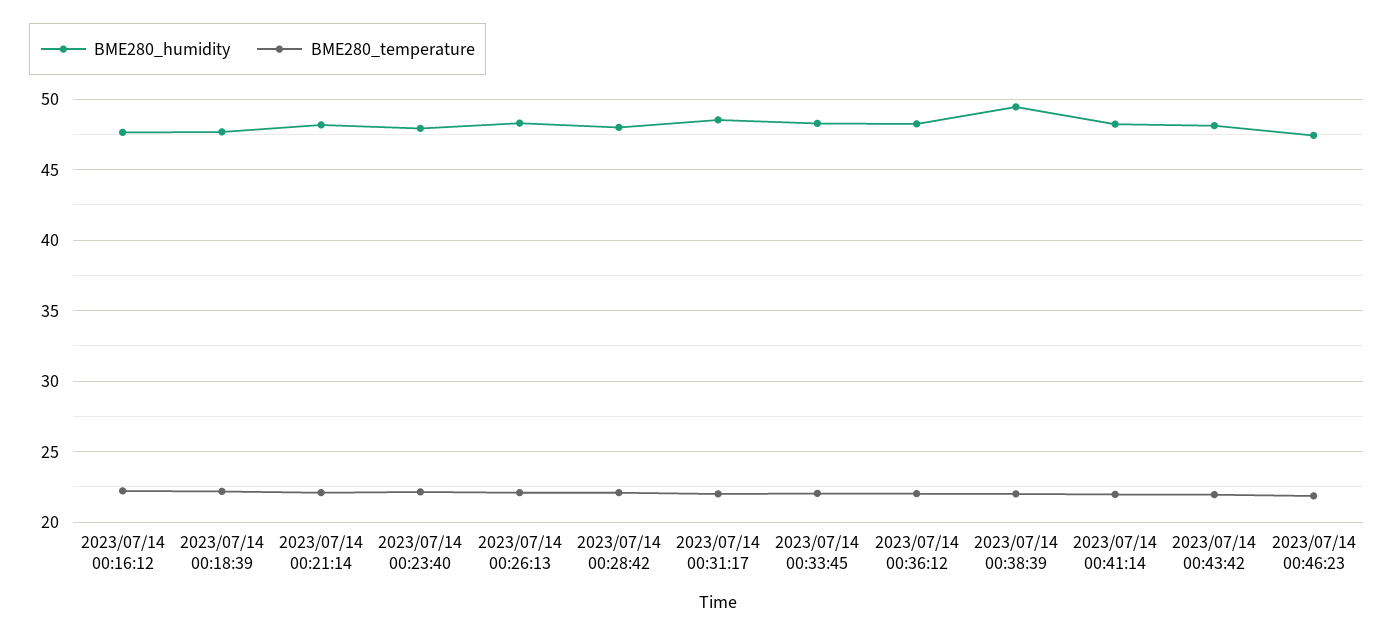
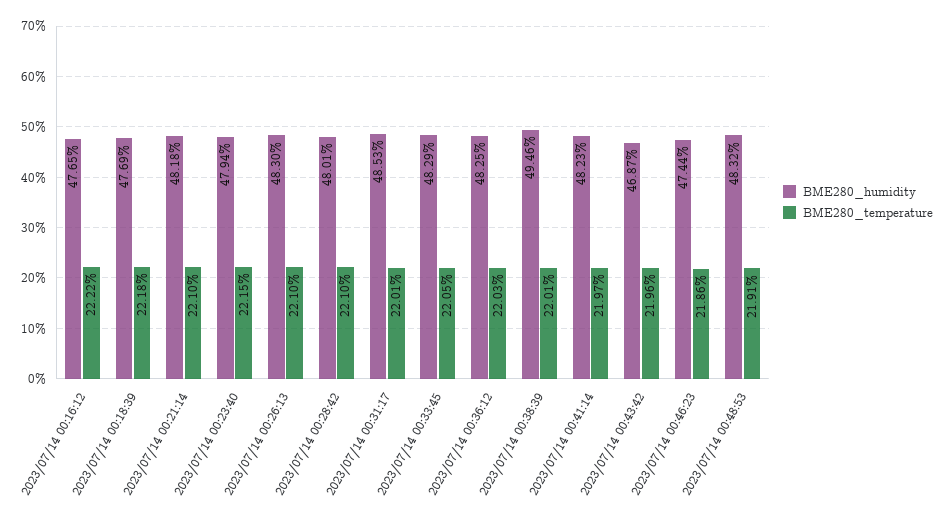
BME280_humidity, 2023/07/14 00:43:42: 48 -> 46.87
BME280_humidity, 2023/07/14 00:48:53: none -> 48.32
BME280_temperature, 2023/07/14 00:48:53: none -> 21.91

